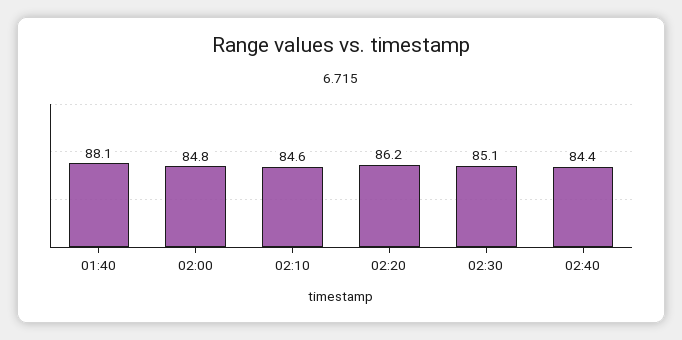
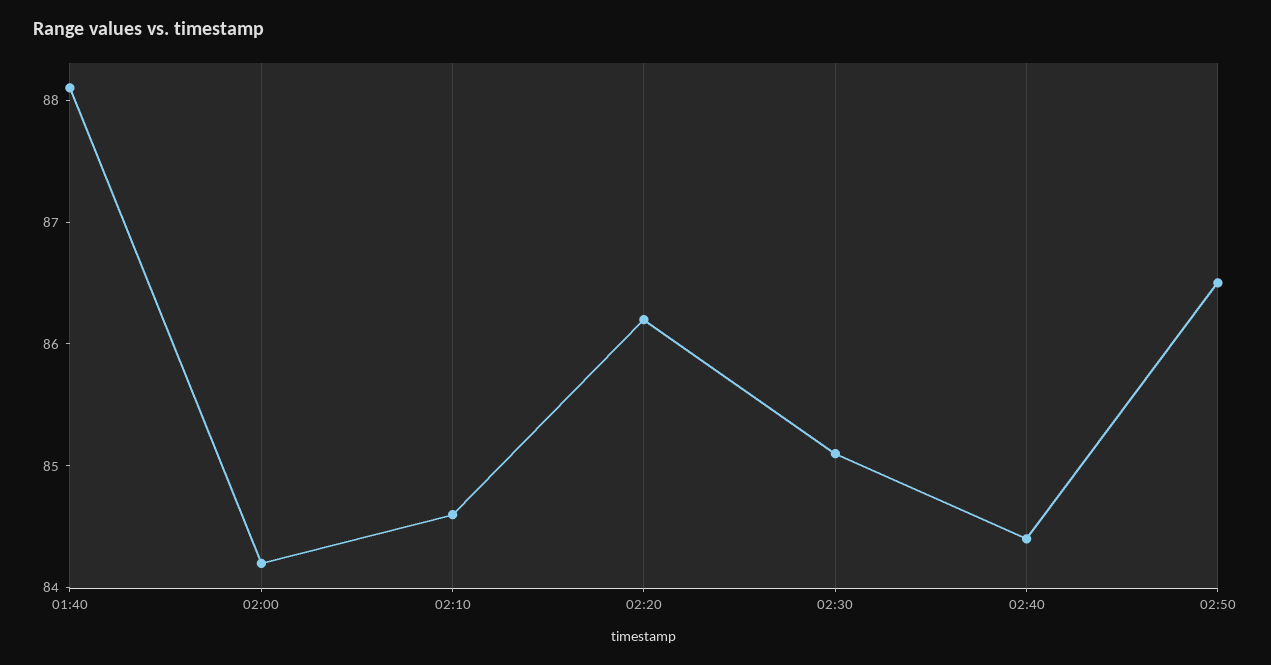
02:00: 84.8 -> 84.2
02:50: none -> 86.5

